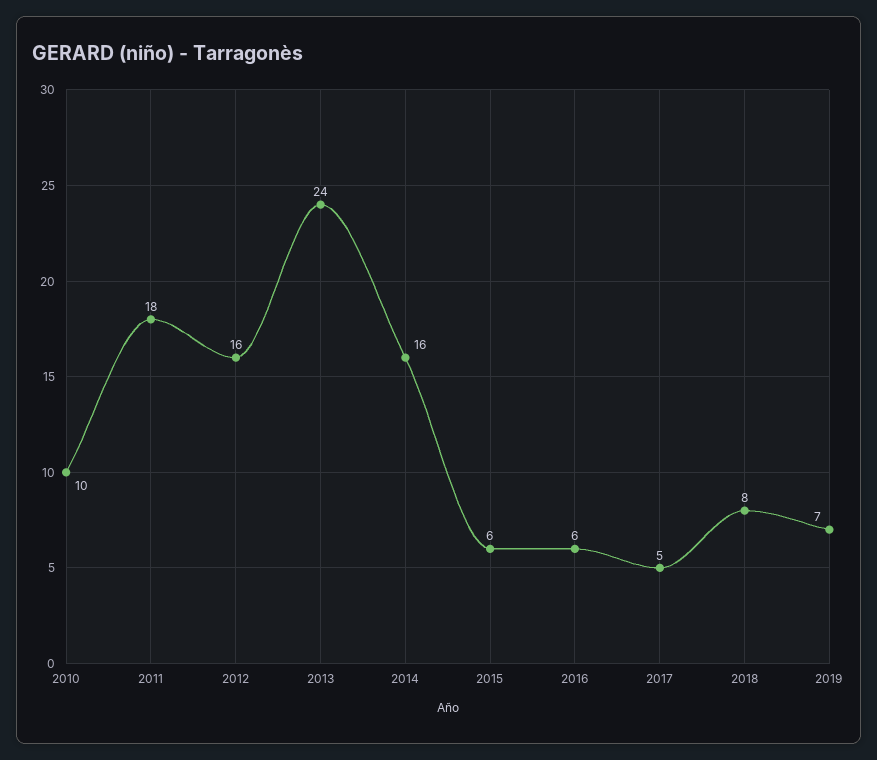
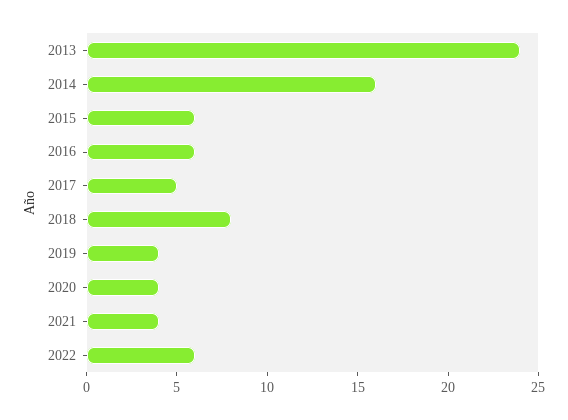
2010: 10 -> none
2011: 18 -> none
2012: 16 -> none
2019: 7 -> 4
2020: none -> 4
2021: none -> 4
2022: none -> 6

